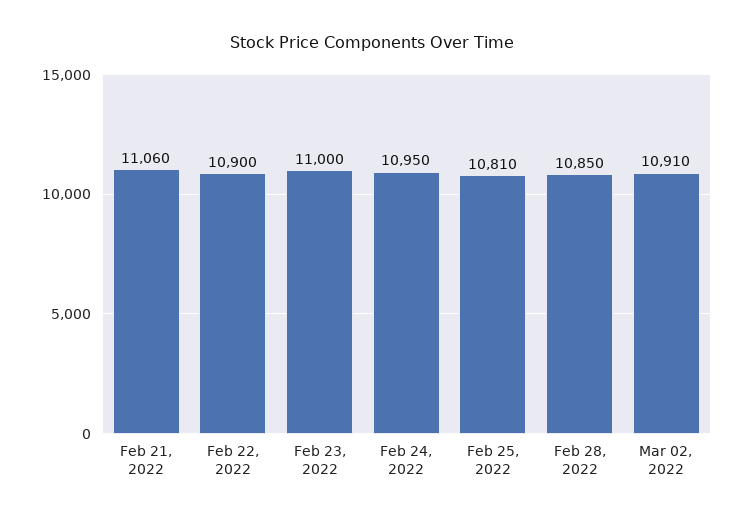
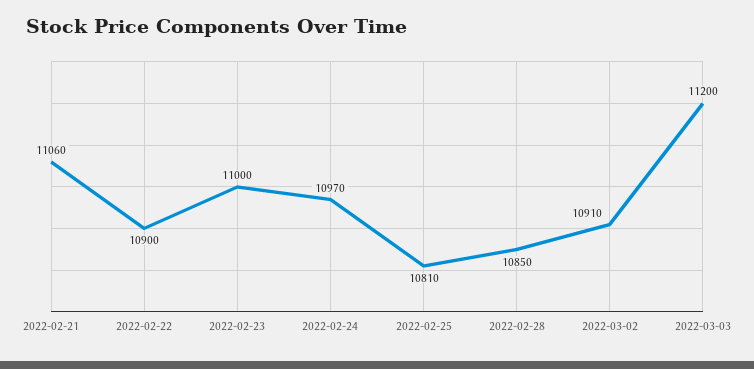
Feb 24, 2022: 10950 -> 10970
2022-03-03: none -> 11200

